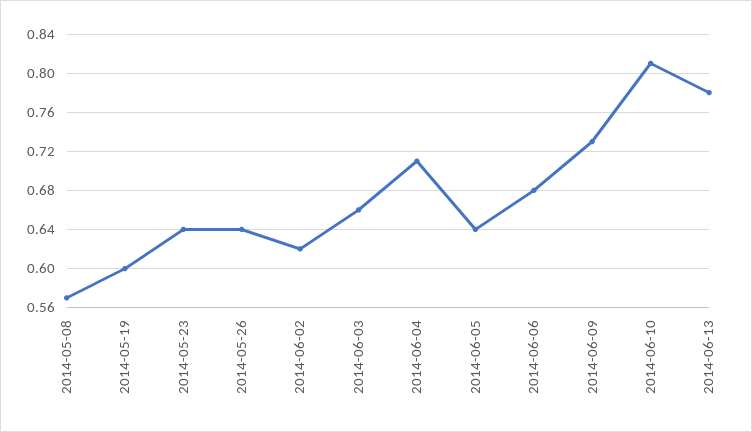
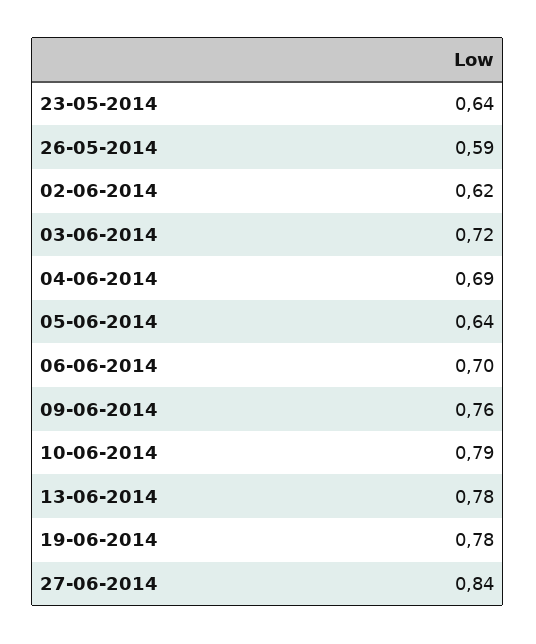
2014-05-08: 0.57 -> none
2014-05-19: 0.6 -> none
2014-05-26: 0.64 -> 0.59
2014-06-03: 0.66 -> 0.72
2014-06-04: 0.71 -> 0.69
2014-06-06: 0.68 -> 0.7
2014-06-09: 0.73 -> 0.76
2014-06-10: 0.81 -> 0.79
19-06-2014: none -> 0.78
27-06-2014: none -> 0.84

